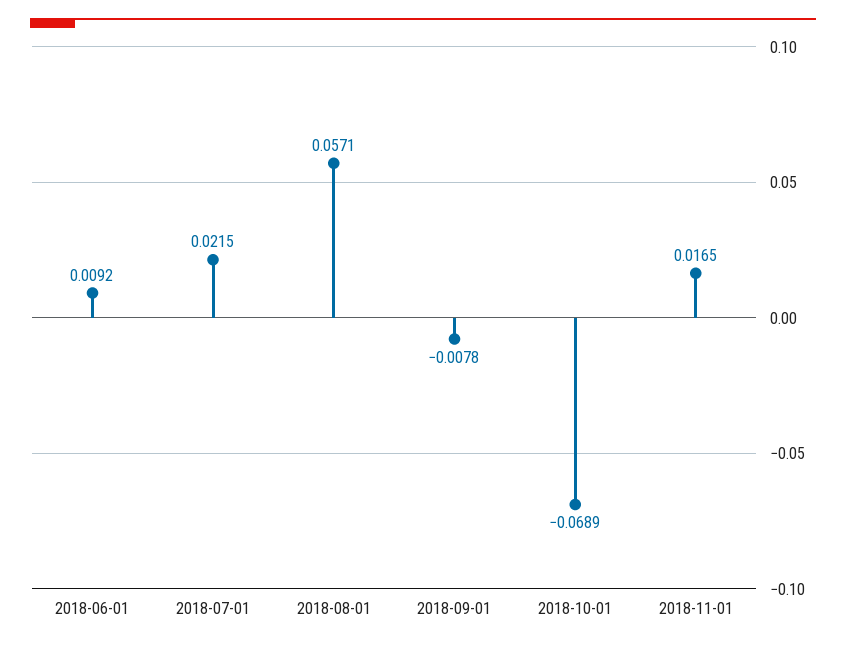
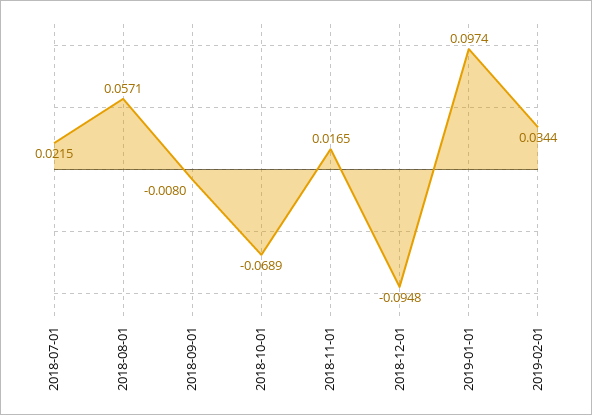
2018-06-01: 0.0092 -> none
2018-09-01: -0.0078 -> -0.008
2018-12-01: none -> -0.0948
2019-01-01: none -> 0.0974
2019-02-01: none -> 0.0344

